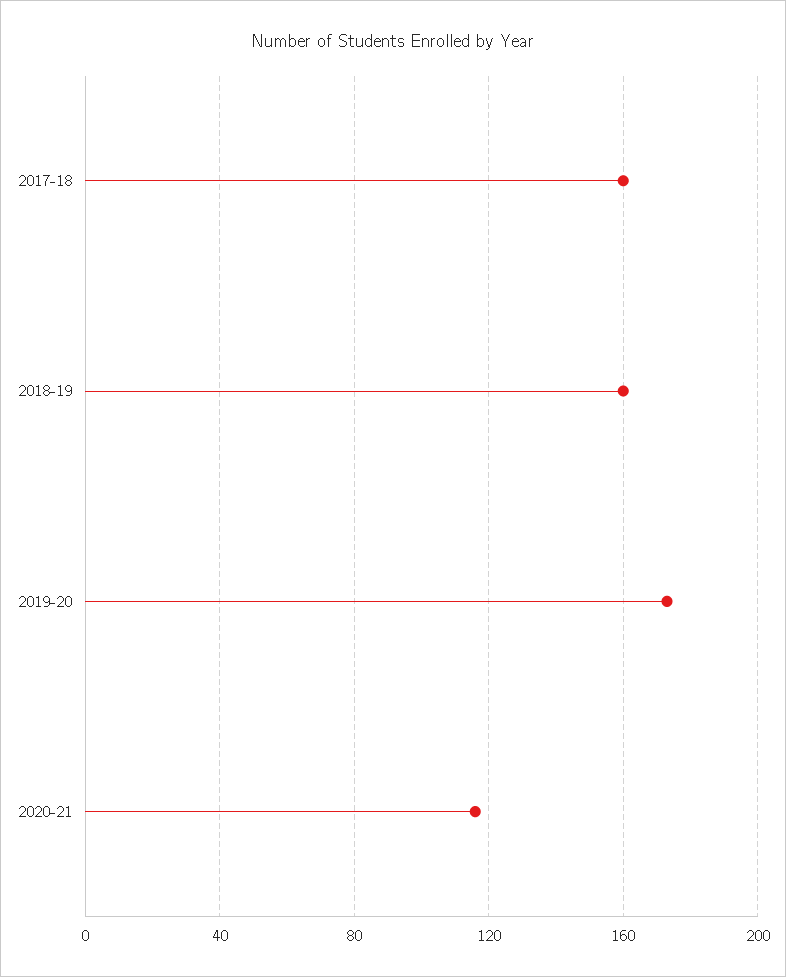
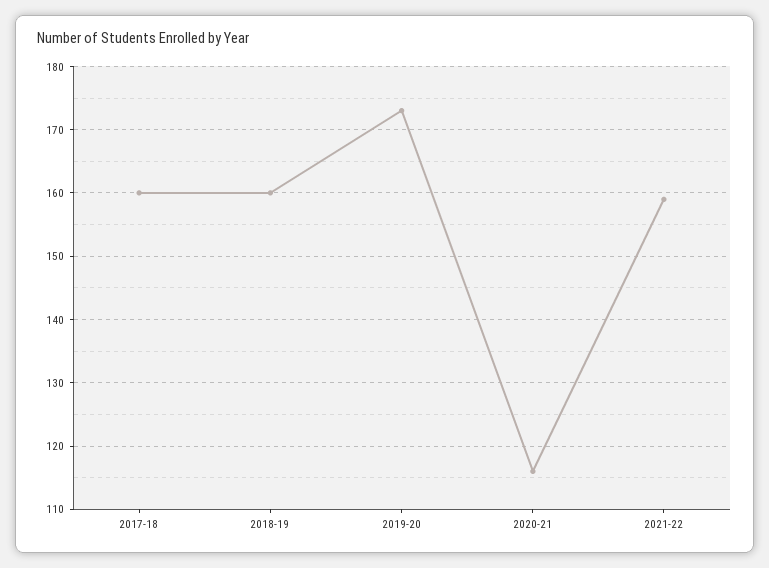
2021-22: none -> 159

